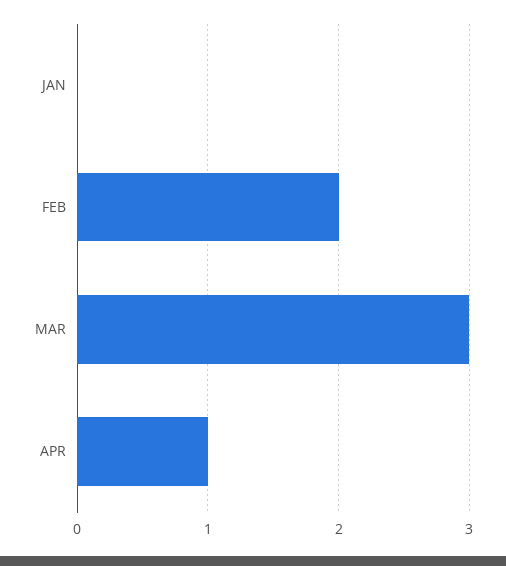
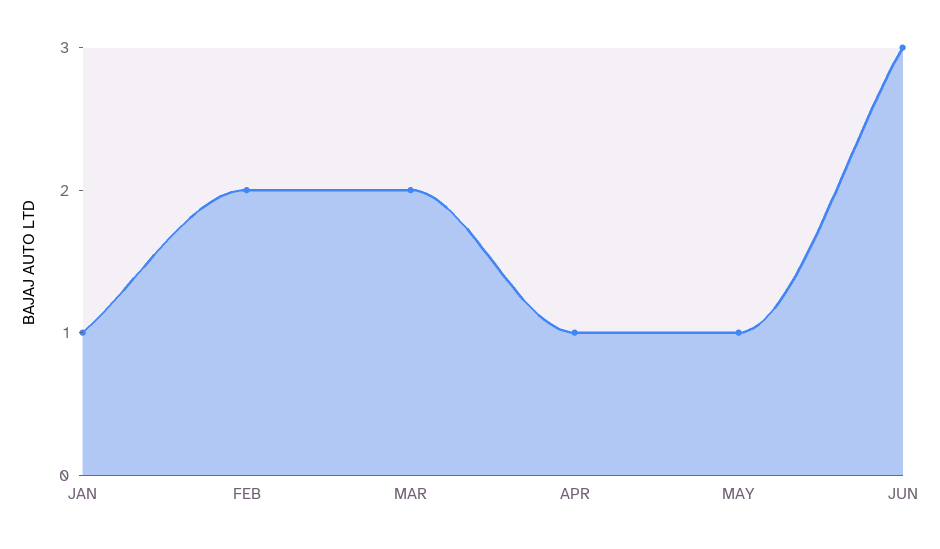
JAN: 0 -> 1
MAR: 3 -> 2
MAY: none -> 1
JUN: none -> 3

